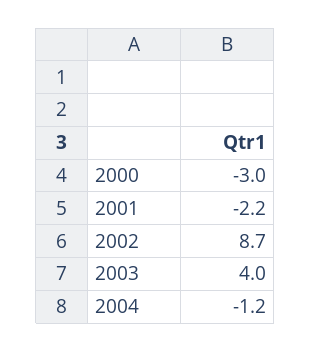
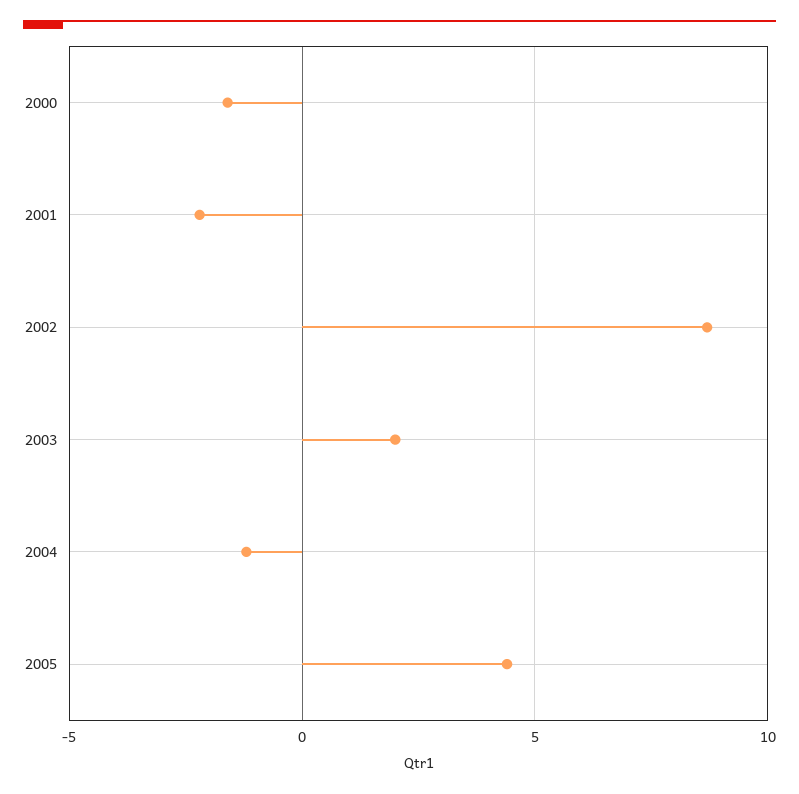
2000: -3 -> -1.5
2003: 4 -> 2
2005: none -> 4.5

